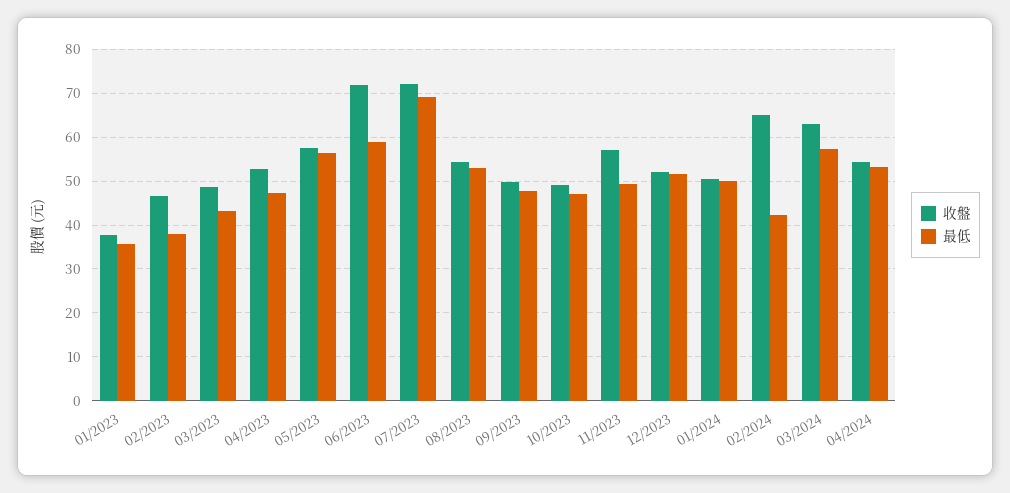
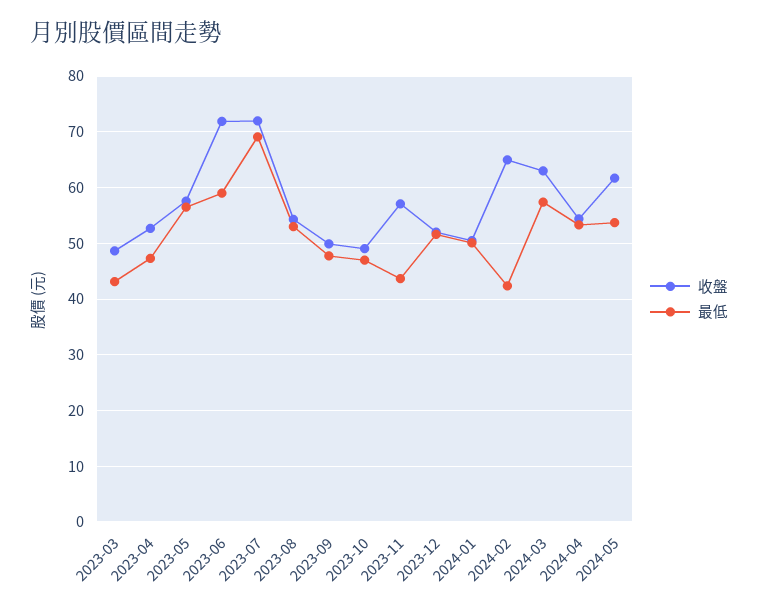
收盤, 01/2023: 38 -> none
最低, 01/2023: 36 -> none
收盤, 02/2023: 46 -> none
最低, 02/2023: 38 -> none
最低, 11/2023: 50 -> 44
收盤, 2024-05: none -> 62
最低, 2024-05: none -> 54

